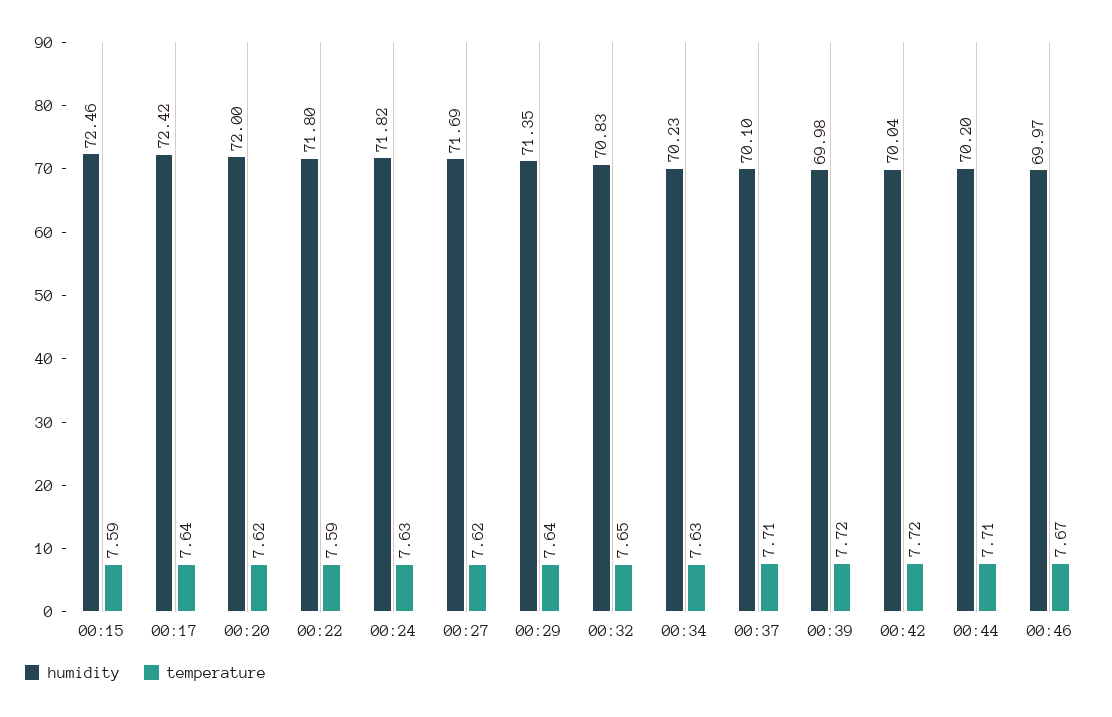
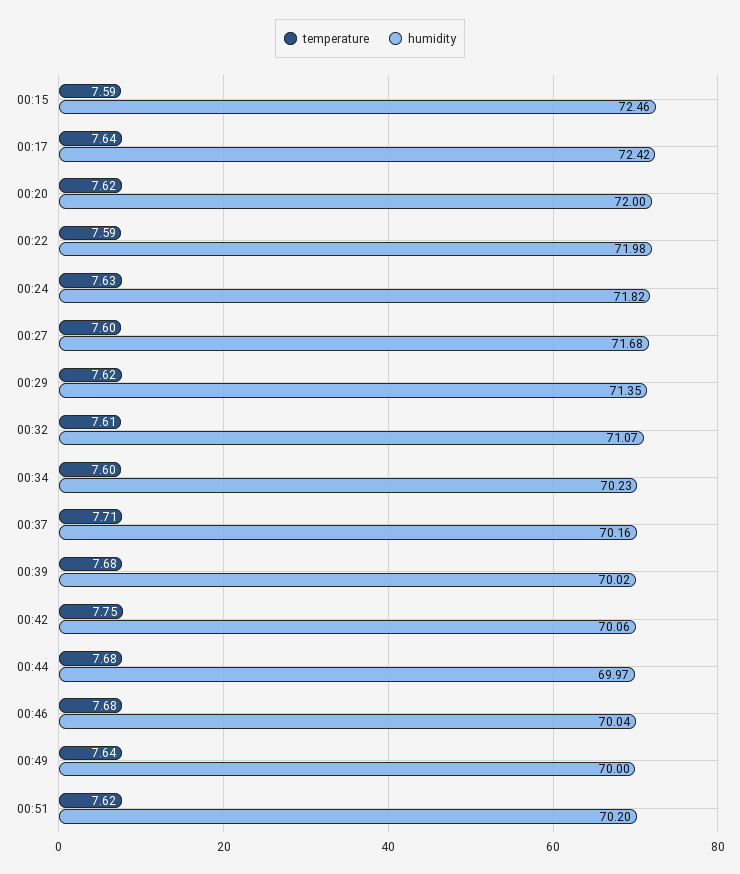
humidity, 00:22: 71.8 -> 71.98
humidity, 00:27: 71.69 -> 71.68
temperature, 00:27: 7.62 -> 7.6
temperature, 00:29: 7.64 -> 7.62
humidity, 00:32: 70.83 -> 71.07
temperature, 00:32: 7.65 -> 7.61
temperature, 00:34: 7.63 -> 7.6
humidity, 00:37: 70.1 -> 70.16
humidity, 00:39: 69.98 -> 70.02
temperature, 00:39: 7.72 -> 7.68
humidity, 00:42: 70.04 -> 70.06
temperature, 00:42: 7.72 -> 7.75
humidity, 00:44: 70.2 -> 69.97
temperature, 00:44: 7.71 -> 7.68
humidity, 00:46: 69.97 -> 70.04
temperature, 00:46: 7.67 -> 7.68
temperature, 00:49: none -> 7.64
humidity, 00:49: none -> 70
temperature, 00:51: none -> 7.62
humidity, 00:51: none -> 70.2

